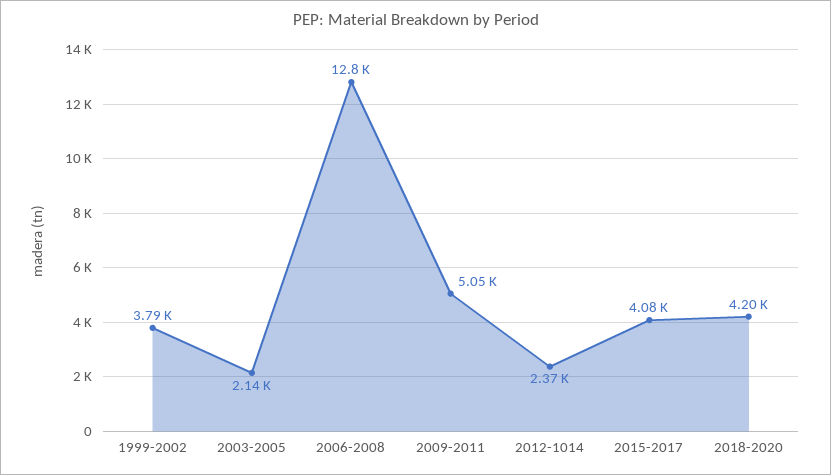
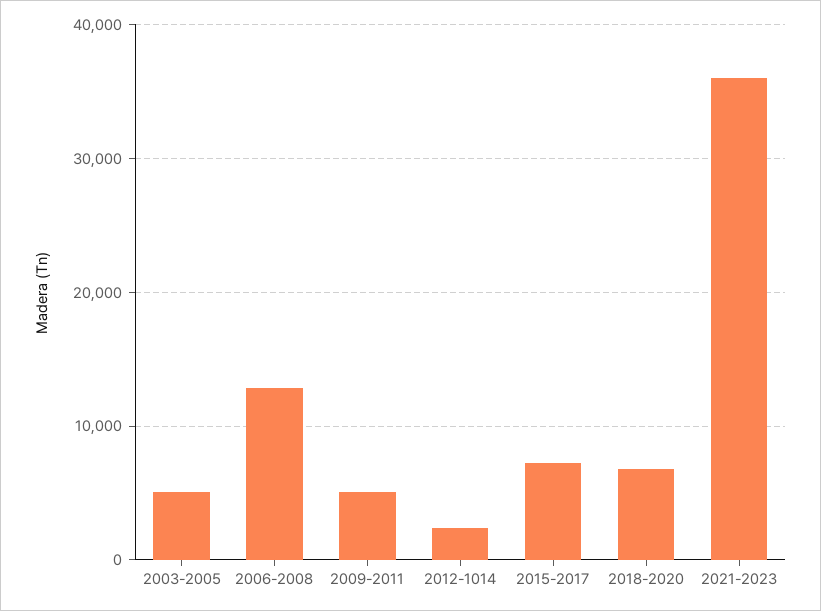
1999-2002: 3790 -> none
2003-2005: 2140 -> 5000
2015-2017: 4080 -> 7000
2018-2020: 4200 -> 7000
2021-2023: none -> 36000

